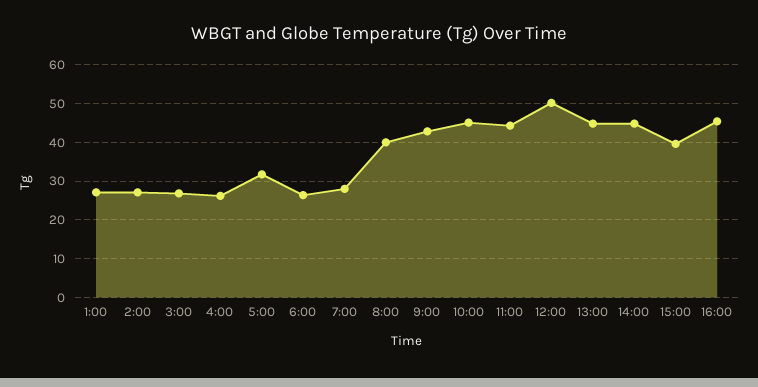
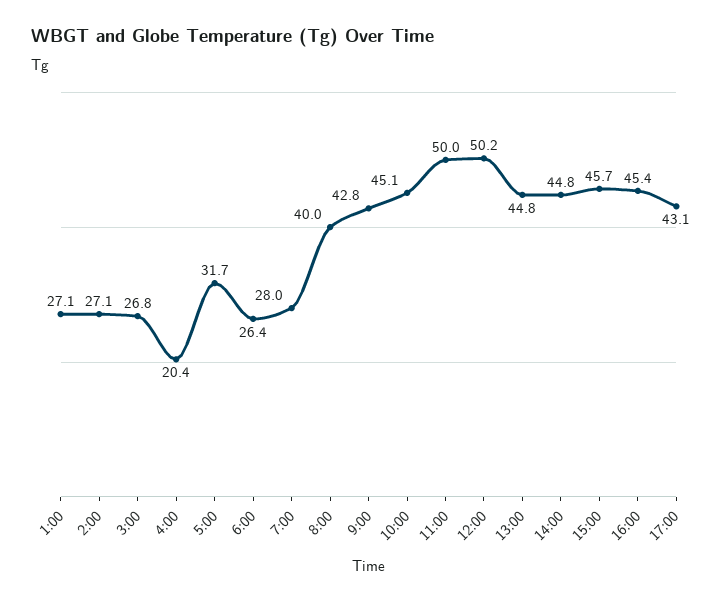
4:00: 26 -> 20.4
11:00: 44 -> 50
15:00: 40 -> 45.7
17:00: none -> 43.1

